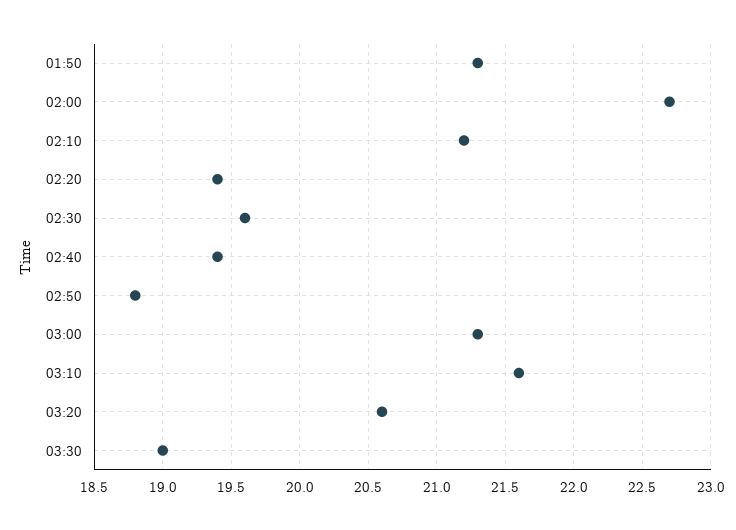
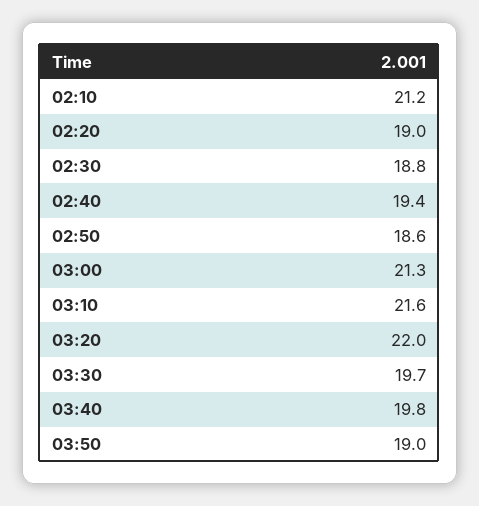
01:50: 21.3 -> none
02:00: 22.7 -> none
02:20: 19.4 -> 19
02:30: 19.6 -> 18.8
02:50: 18.8 -> 18.6
03:20: 20.6 -> 22
03:30: 19 -> 19.7
03:40: none -> 19.8
03:50: none -> 19

